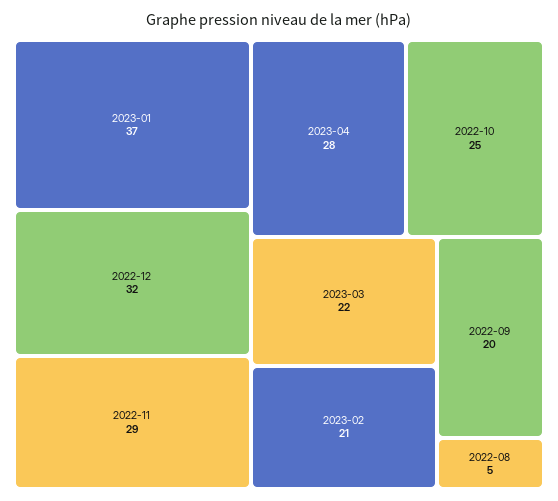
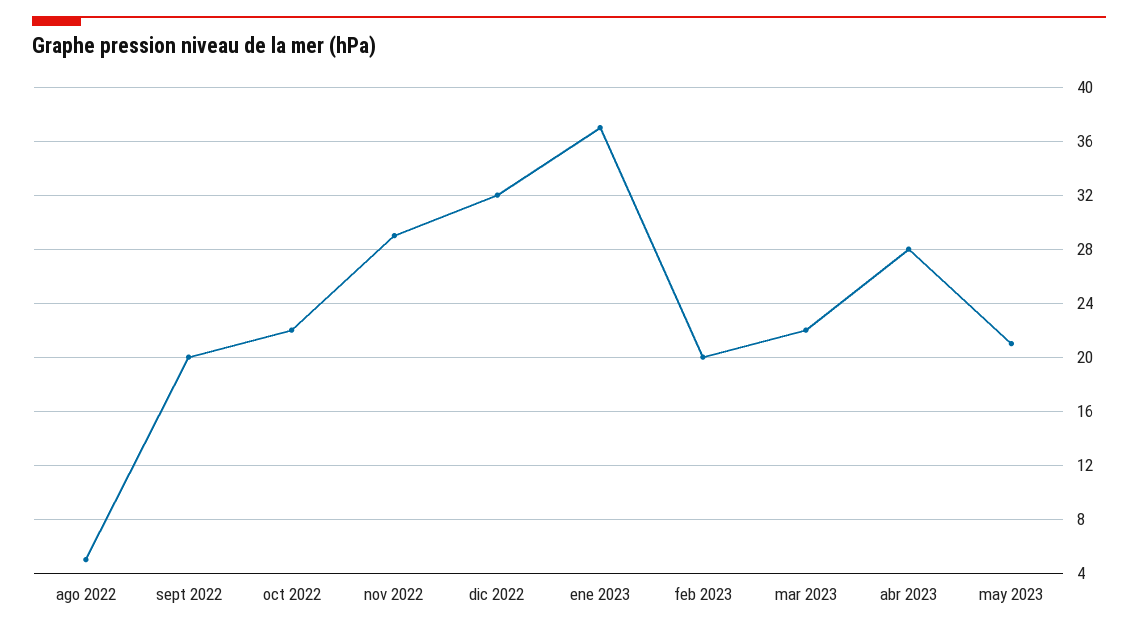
2022-10: 25 -> 22
2023-02: 21 -> 20
may 2023: none -> 21

